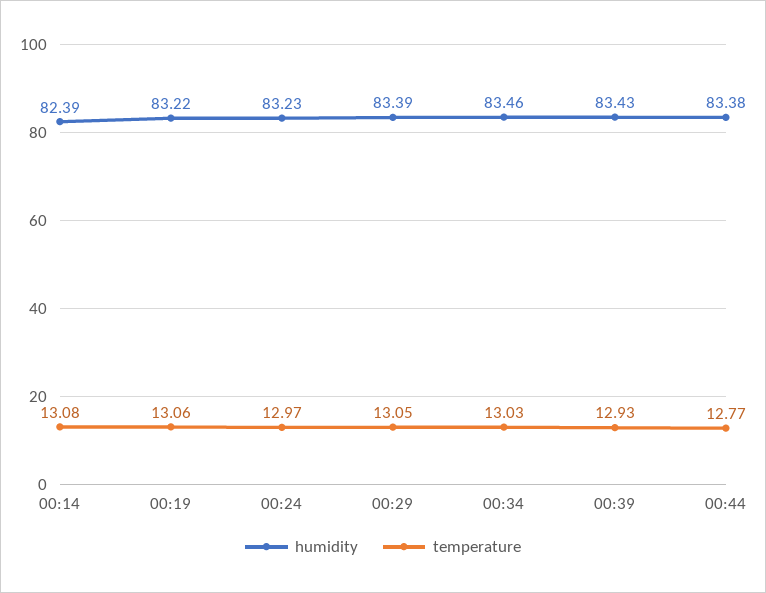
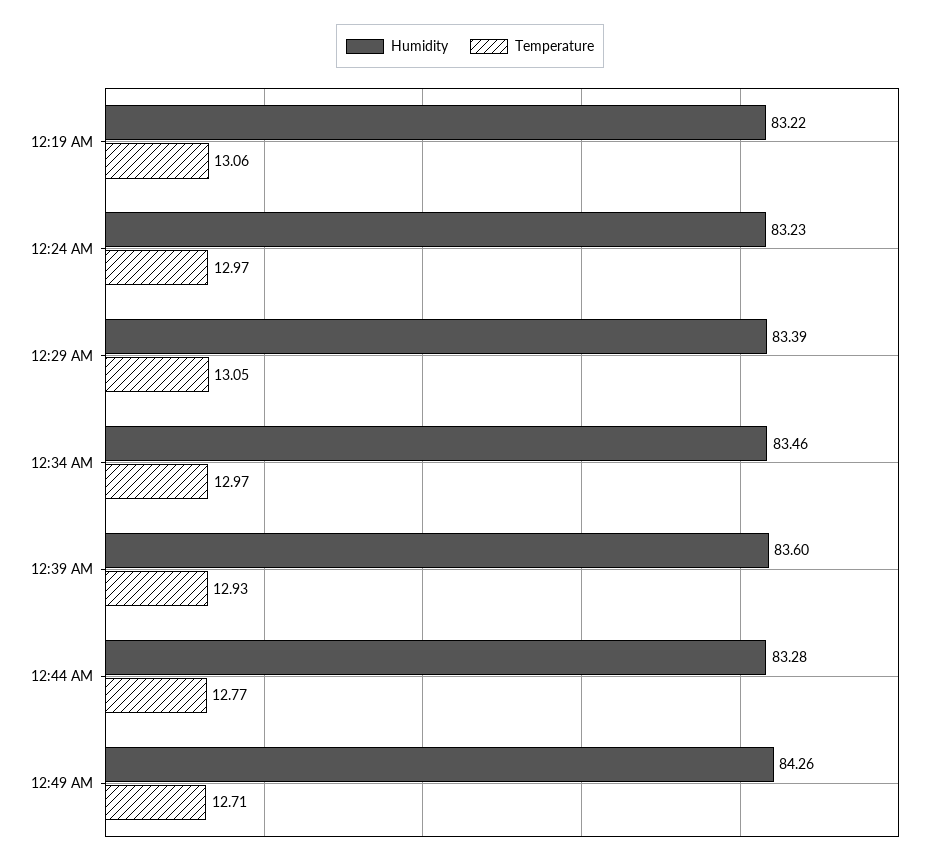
humidity, 00:14: 82.39 -> none
temperature, 00:14: 13.08 -> none
temperature, 00:34: 13.03 -> 12.97
humidity, 00:39: 83.43 -> 83.6
humidity, 00:44: 83.38 -> 83.28
humidity, 12:49 AM: none -> 84.26
temperature, 12:49 AM: none -> 12.71

